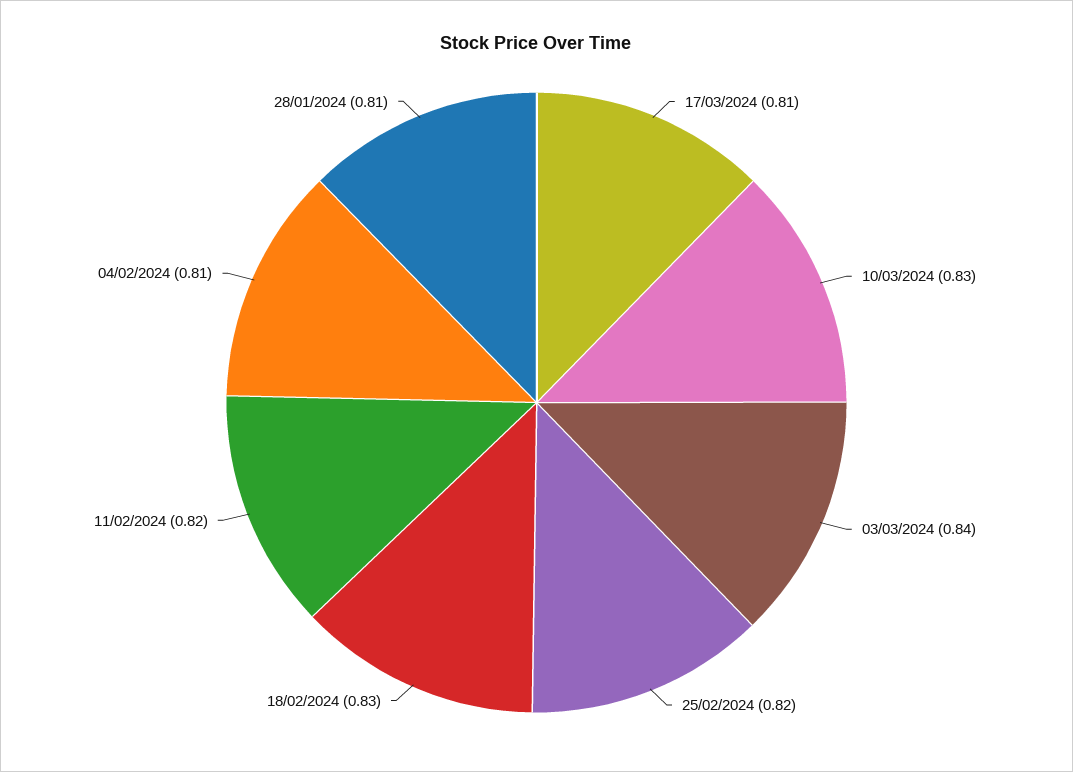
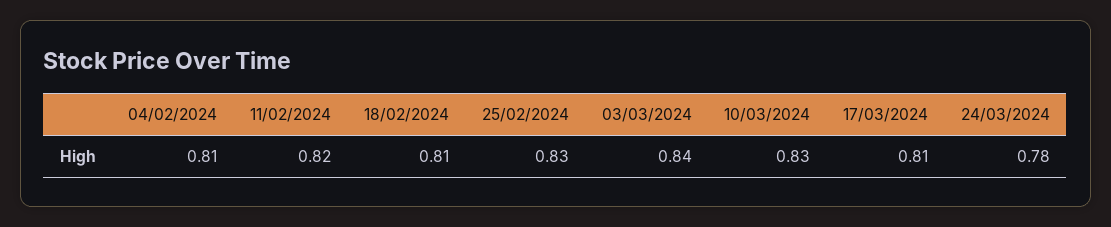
25/02/2024: 0.82 -> 0.83
18/02/2024: 0.83 -> 0.81
28/01/2024: 0.81 -> none
24/03/2024: none -> 0.78

